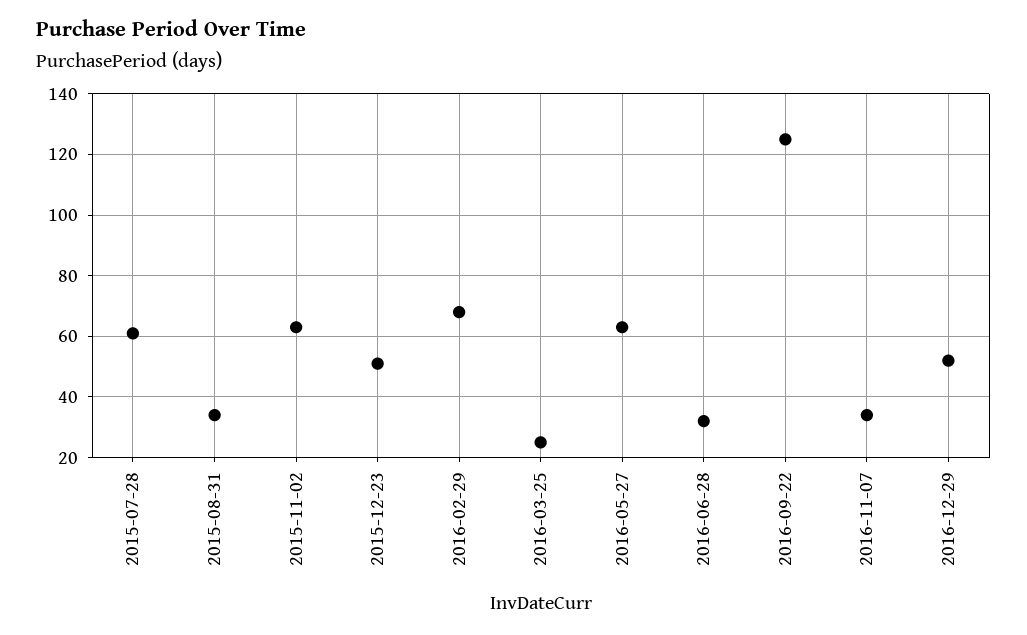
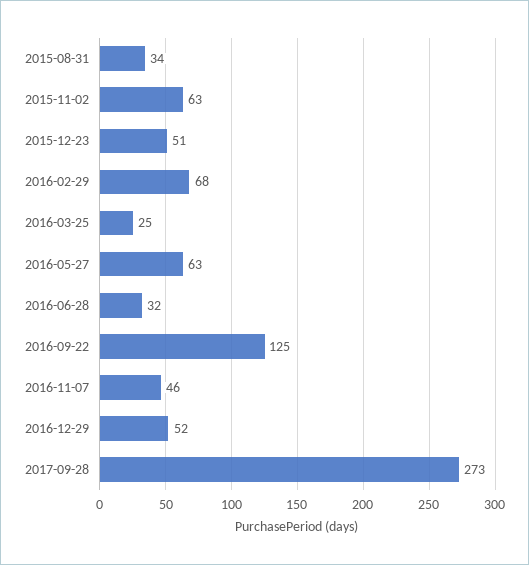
2015-07-28: 60 -> none
2016-11-07: 35 -> 46
2017-09-28: none -> 273

